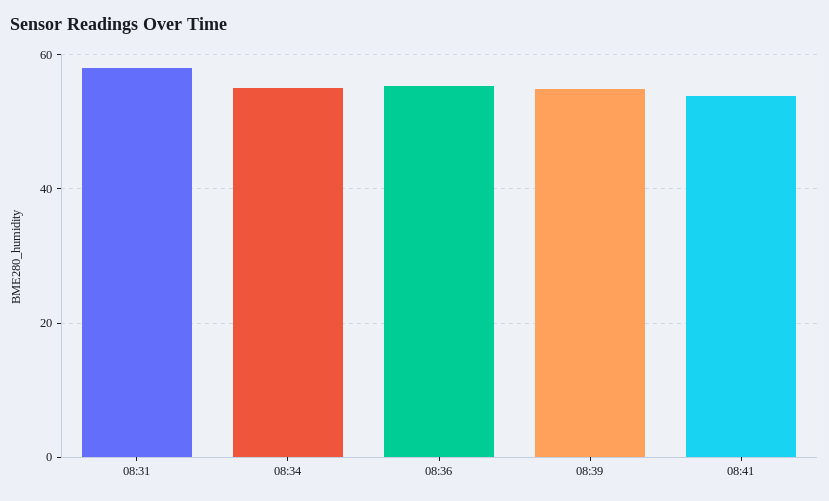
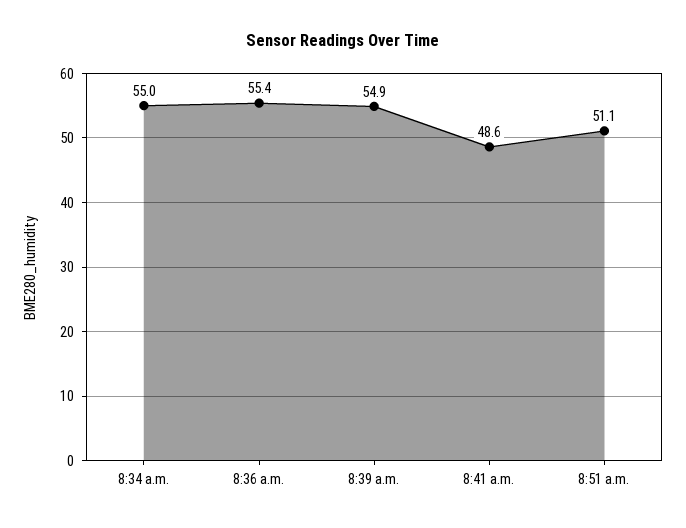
08:31: 58 -> none
08:41: 54 -> 48.6
8:51 a.m.: none -> 51.1

